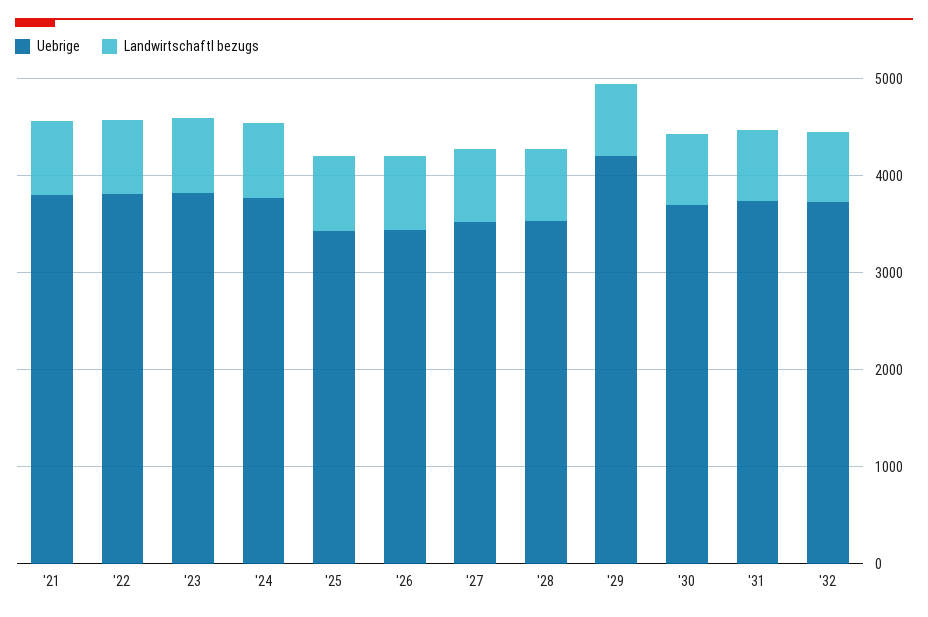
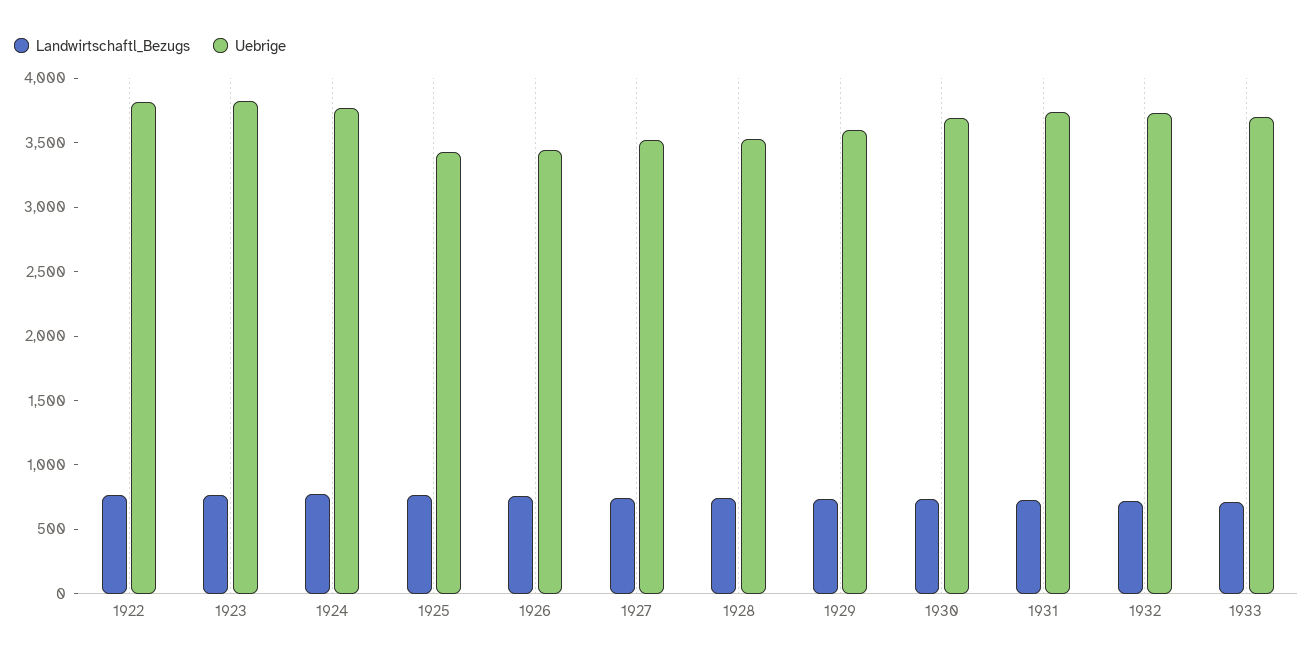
Uebrige, '21: 3800 -> none
Landwirtschaftl bezugs, '21: 800 -> none
Uebrige, '29: 4200 -> 3600
Landwirtschaftl bezugs, 1933: none -> 700
Uebrige, 1933: none -> 3700

